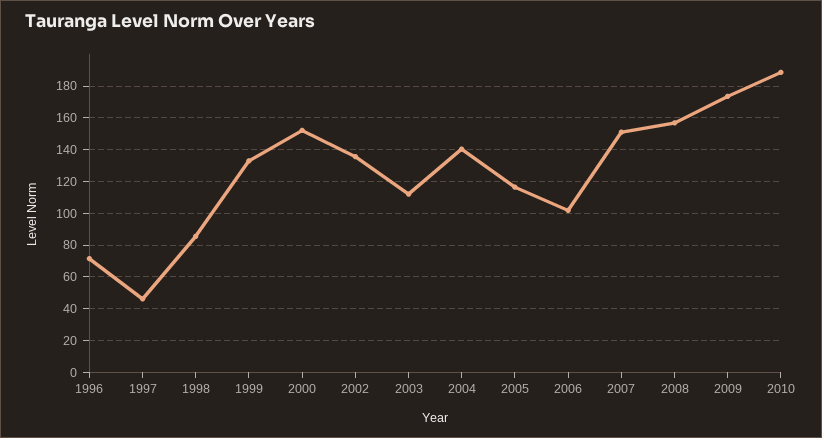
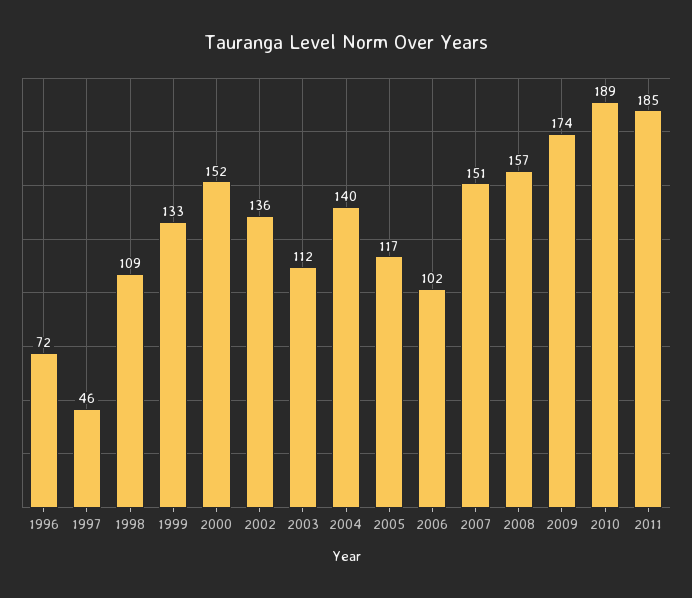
1998: 85 -> 109
2011: none -> 185

